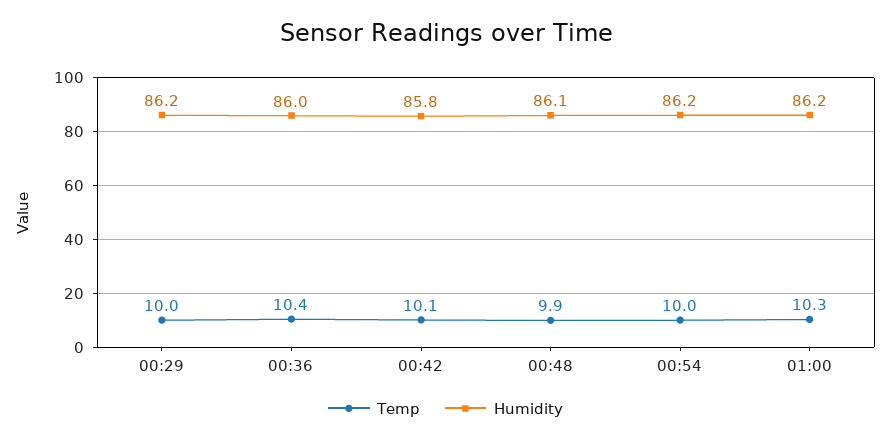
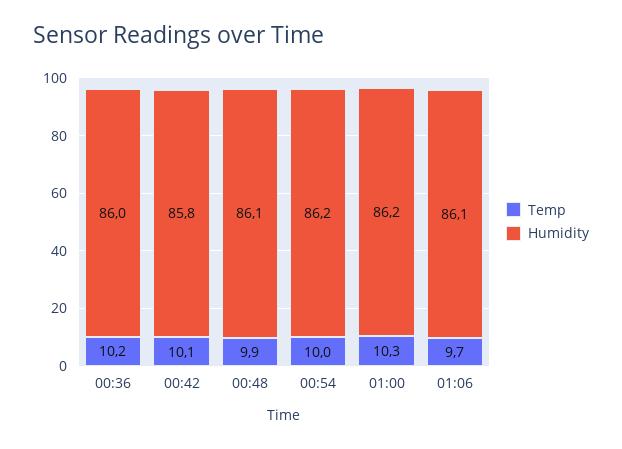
Temp, 00:29: 10 -> none
Humidity, 00:29: 86.2 -> none
Temp, 00:36: 10.4 -> 10.2
Temp, 01:06: none -> 9.7
Humidity, 01:06: none -> 86.1

